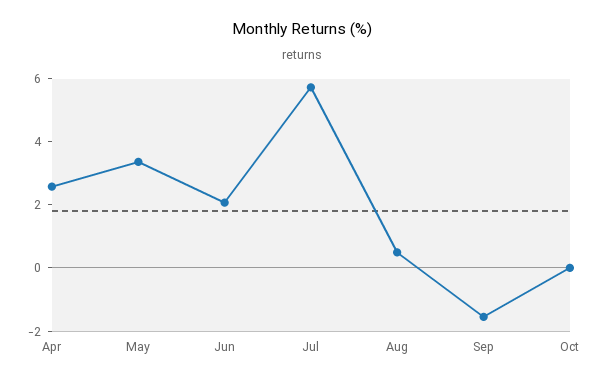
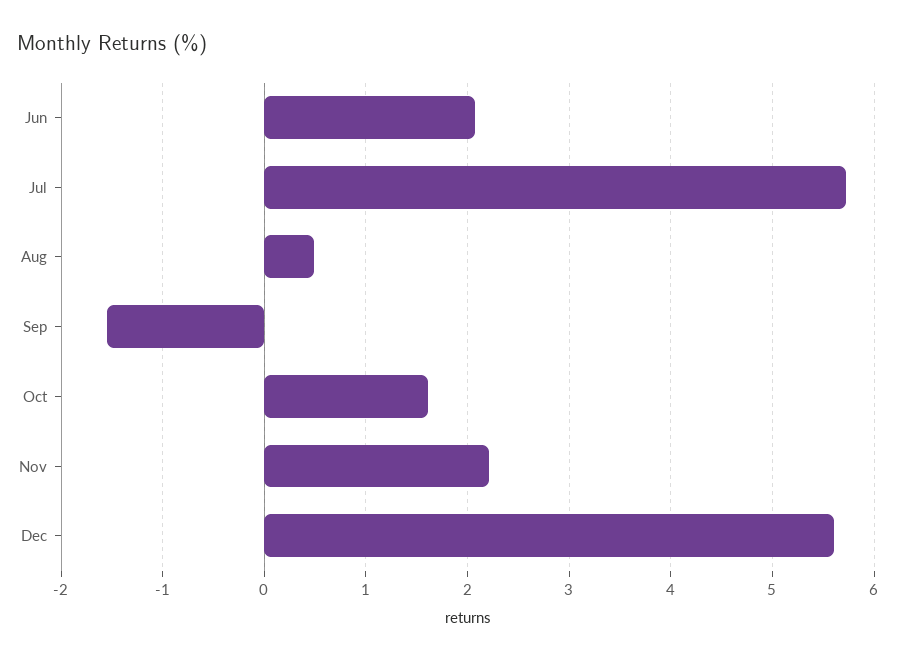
Apr: 2.5 -> none
May: 3.5 -> none
Oct: 0 -> 1.6
Nov: none -> 2.2
Dec: none -> 5.6

